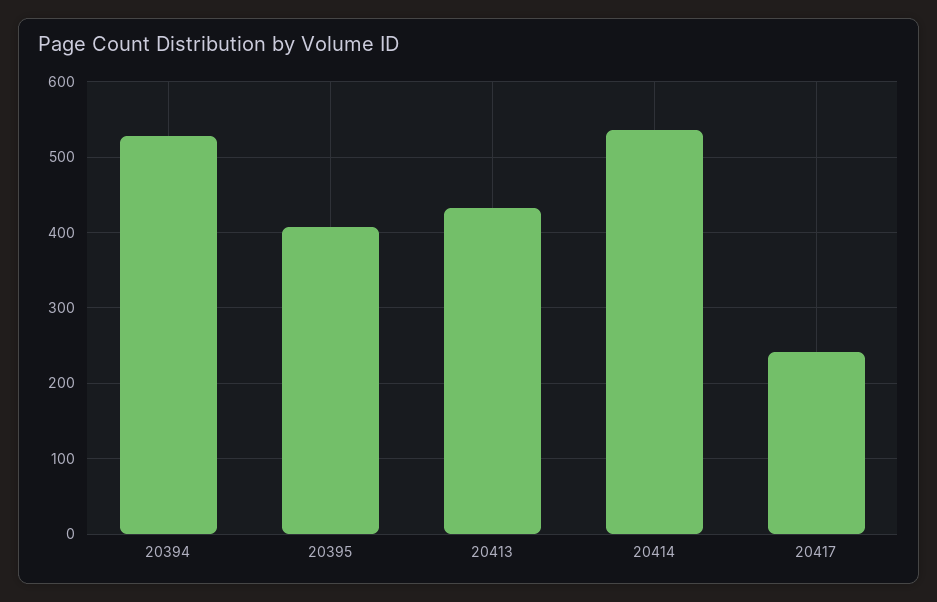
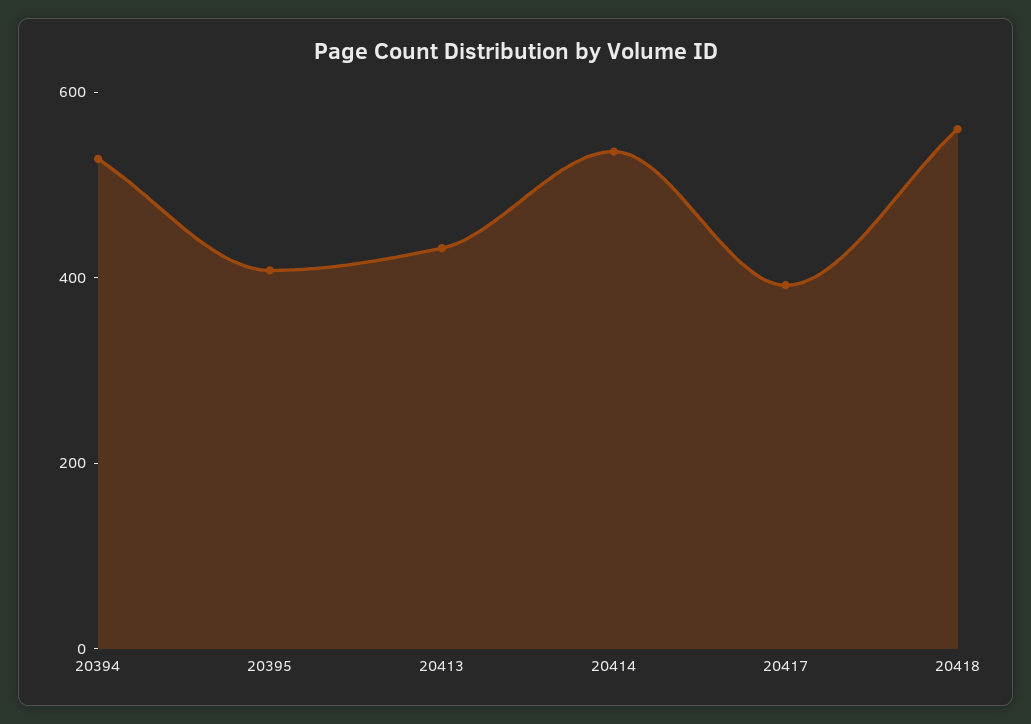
20417: 240 -> 400
20418: none -> 550

